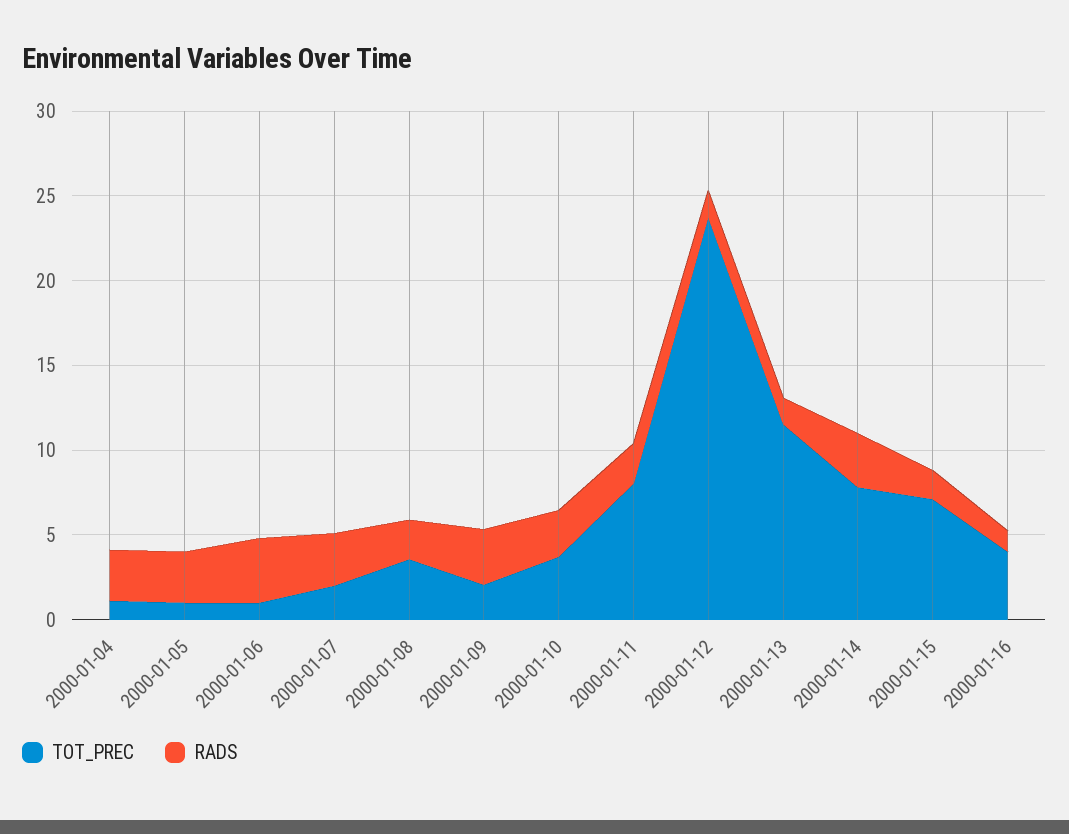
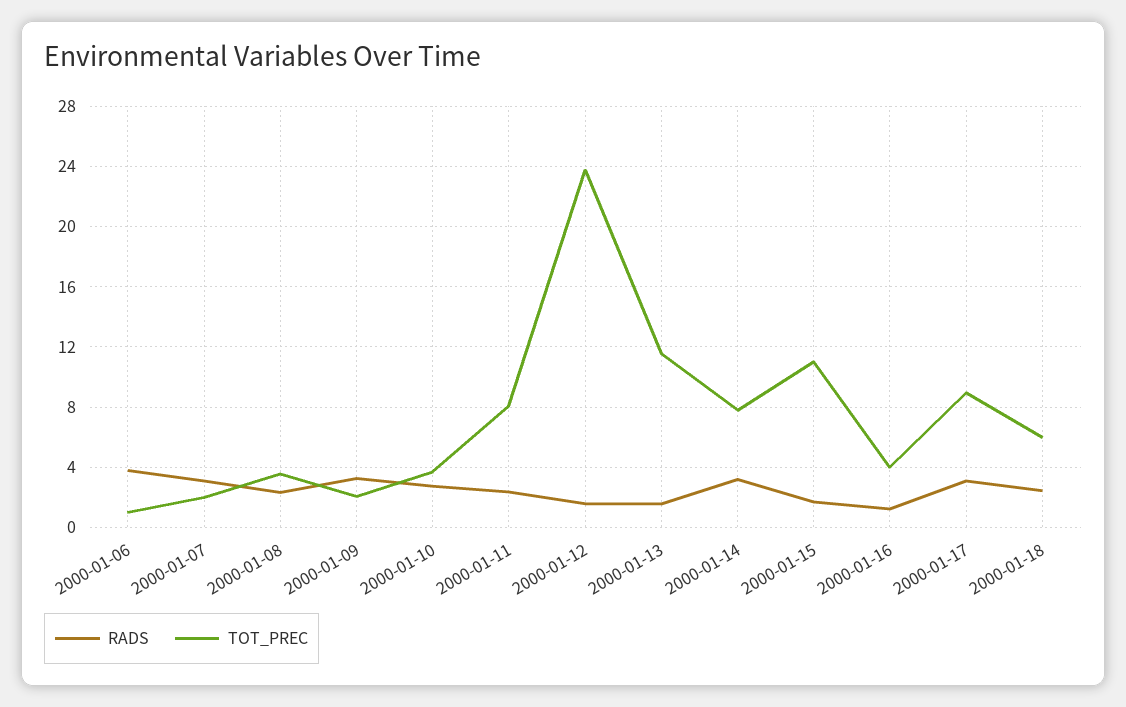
TOT_PREC, 2000-01-04: 1 -> none
RADS, 2000-01-04: 3 -> none
TOT_PREC, 2000-01-05: 1 -> none
RADS, 2000-01-05: 3 -> none
TOT_PREC, 2000-01-15: 7 -> 11
RADS, 2000-01-17: none -> 3
TOT_PREC, 2000-01-17: none -> 9
RADS, 2000-01-18: none -> 2.5
TOT_PREC, 2000-01-18: none -> 6

